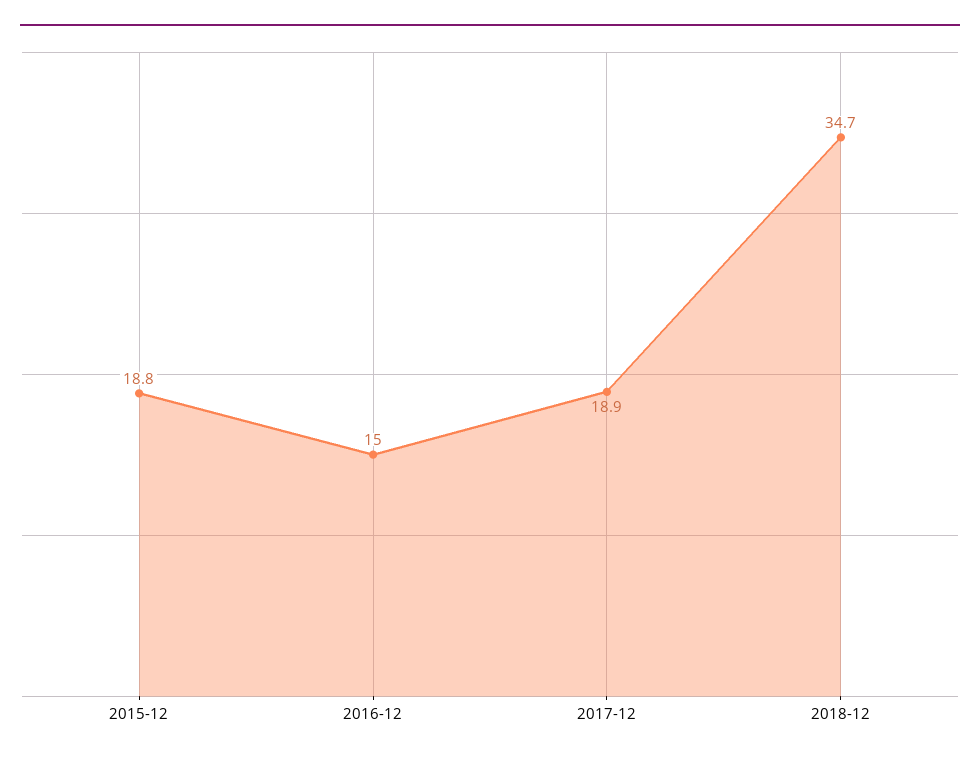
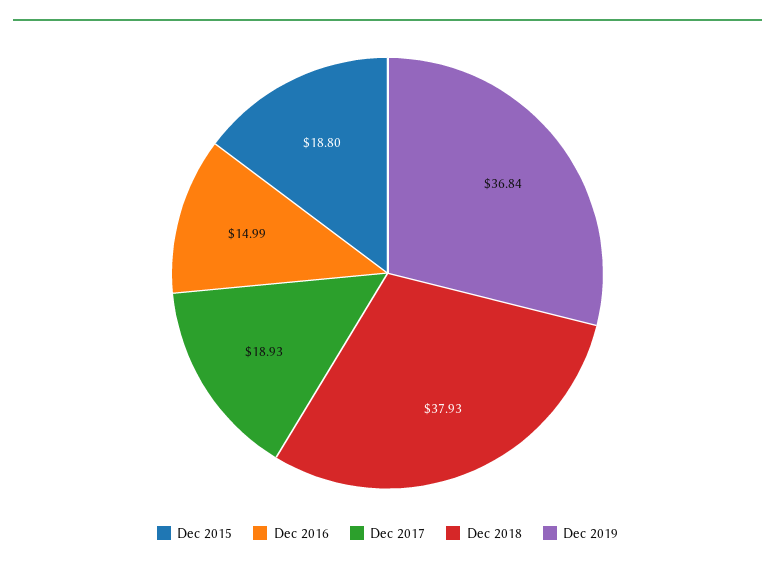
2018-12: 34.7 -> 37.93
Dec 2019: none -> 36.84

